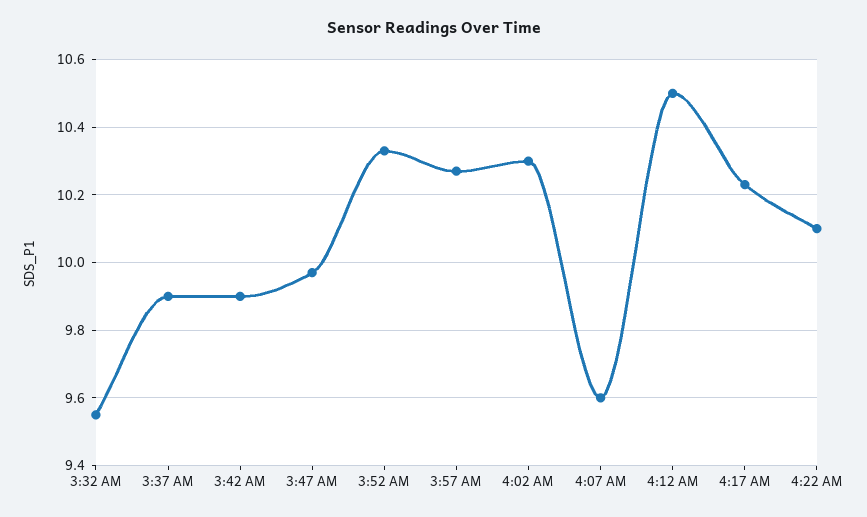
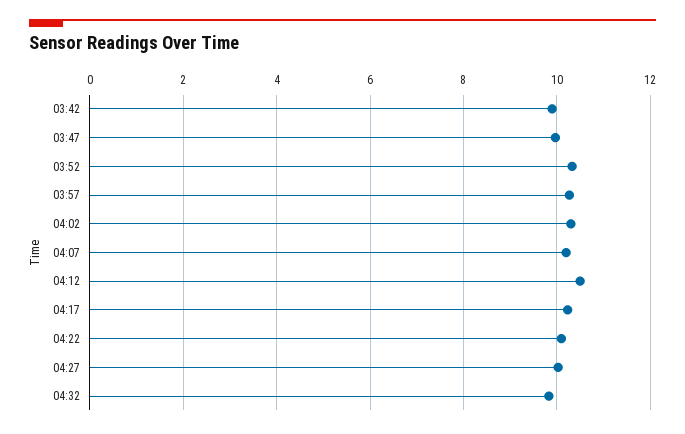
3:32 AM: 9.55 -> none
3:37 AM: 9.9 -> none
4:07 AM: 9.6 -> 10.2
04:27: none -> 10
04:32: none -> 9.8

